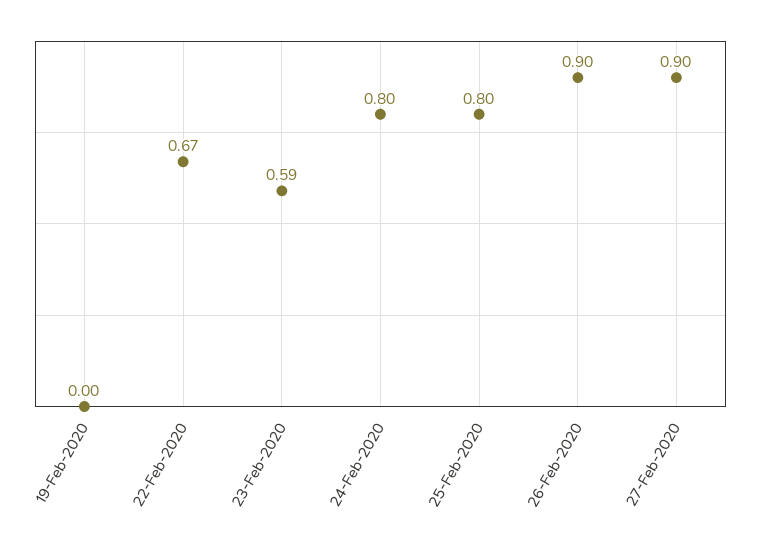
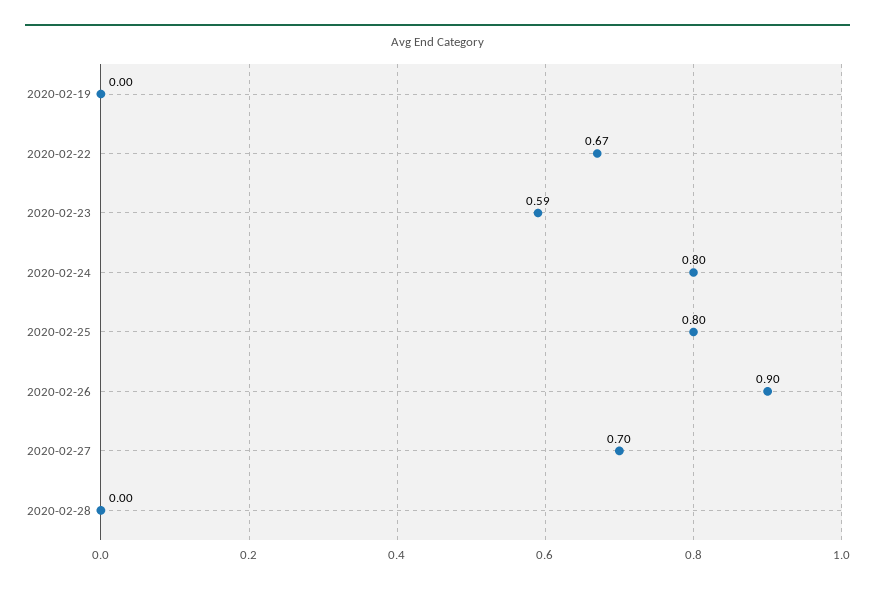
27-Feb-2020: 0.9 -> 0.7
2020-02-28: none -> 0

